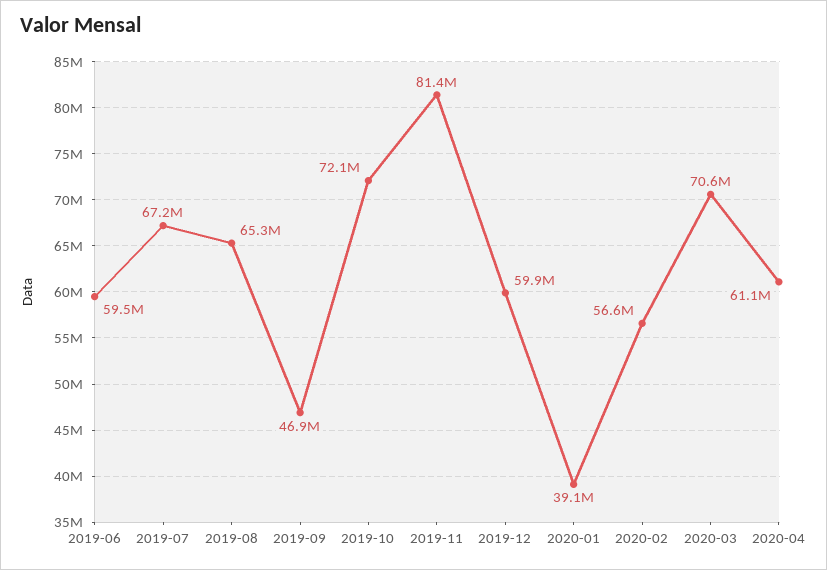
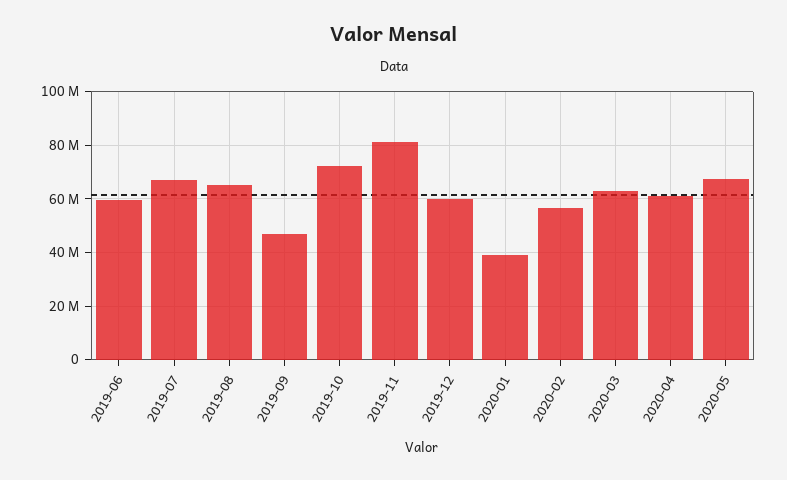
2020-03: 70600000 -> 62500000
2020-05: none -> 67500000

